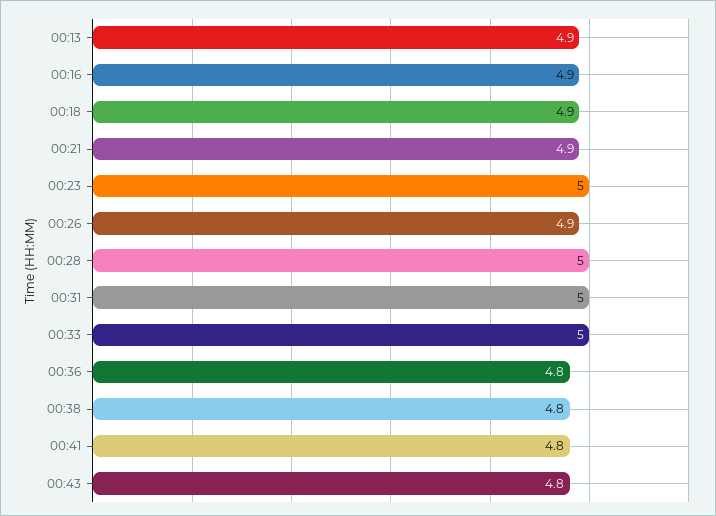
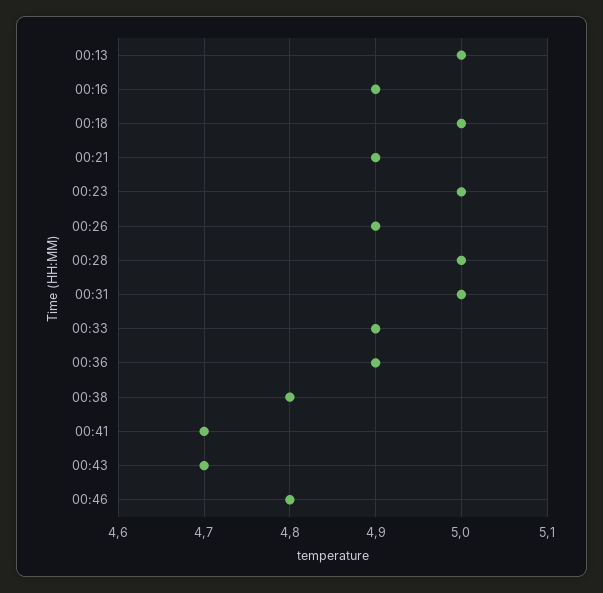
00:13: 4.9 -> 5
00:18: 4.9 -> 5
00:33: 5 -> 4.9
00:36: 4.8 -> 4.9
00:41: 4.8 -> 4.7
00:43: 4.8 -> 4.7
00:46: none -> 4.8

